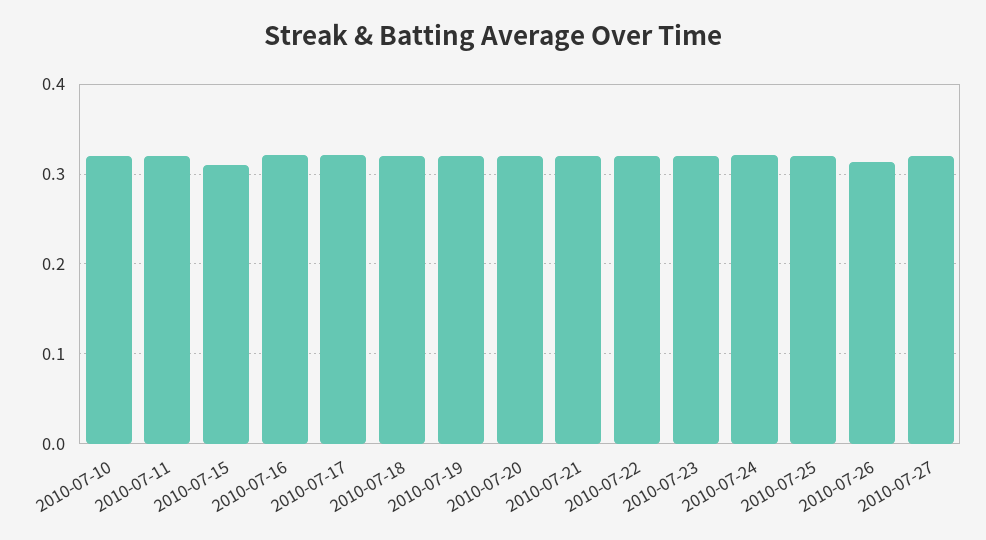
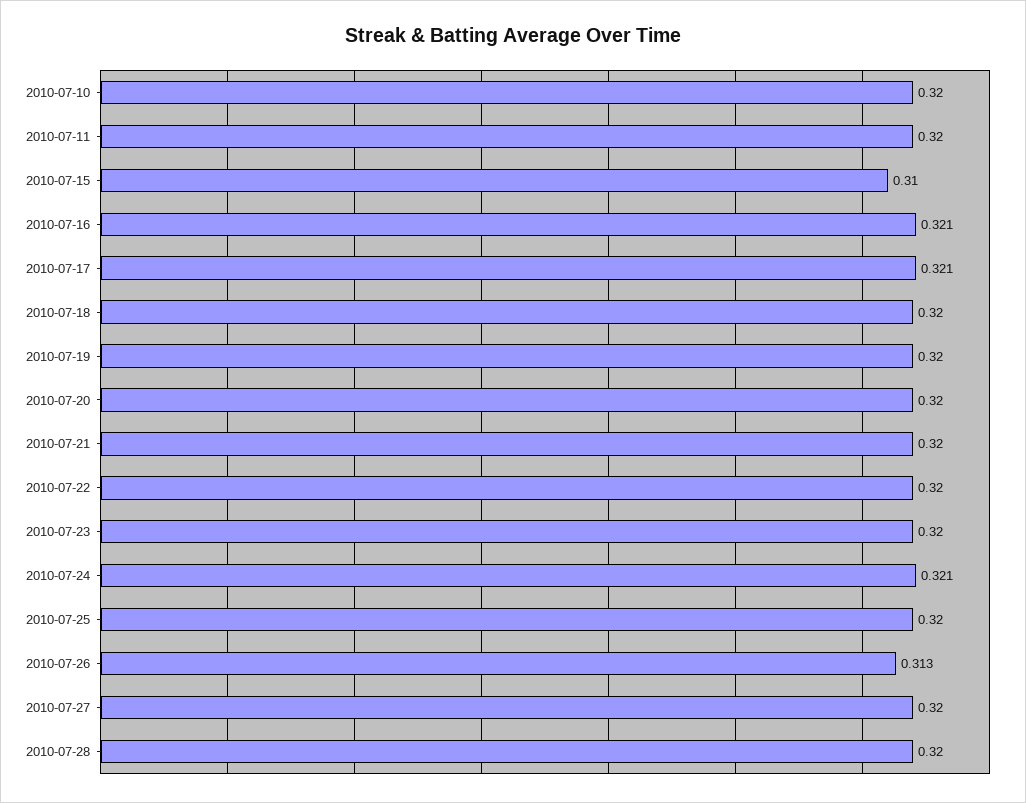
2010-07-28: none -> 0.32

